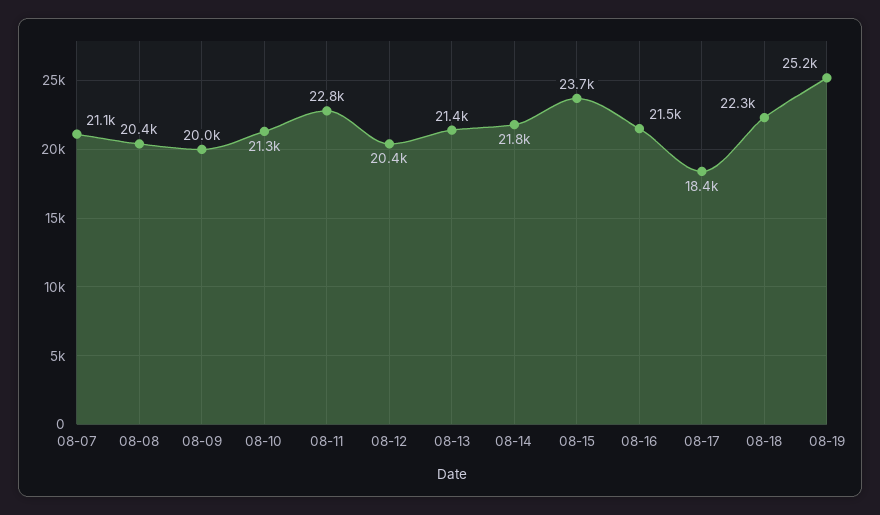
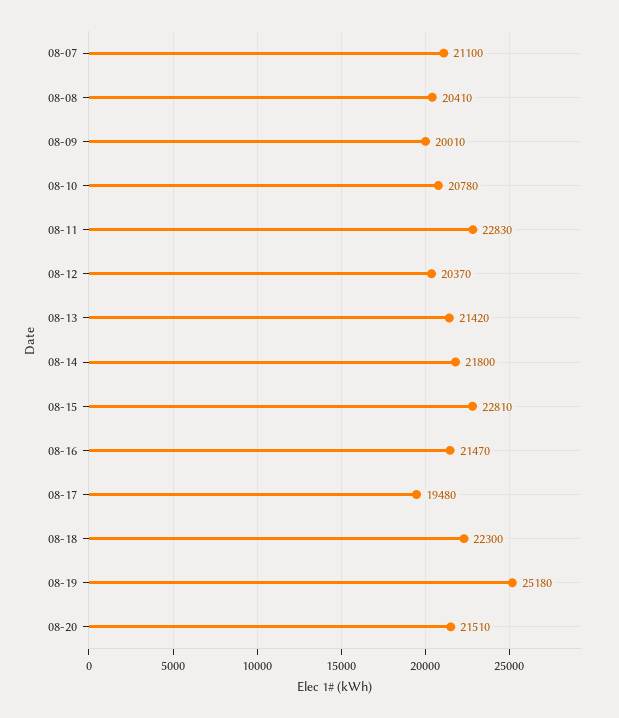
08-10: 21300 -> 20780
08-15: 23700 -> 22810
08-17: 18400 -> 19480
08-20: none -> 21510

